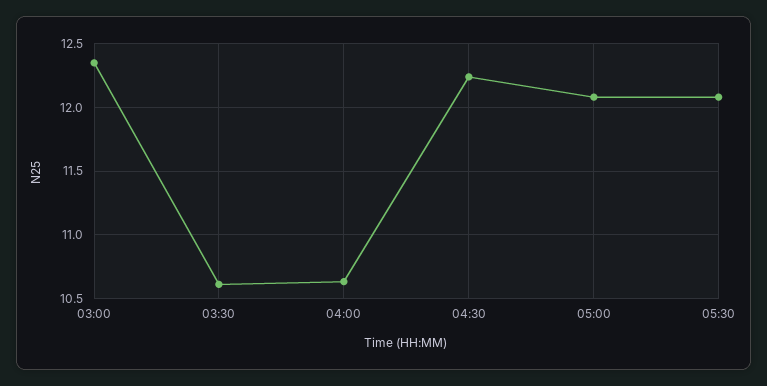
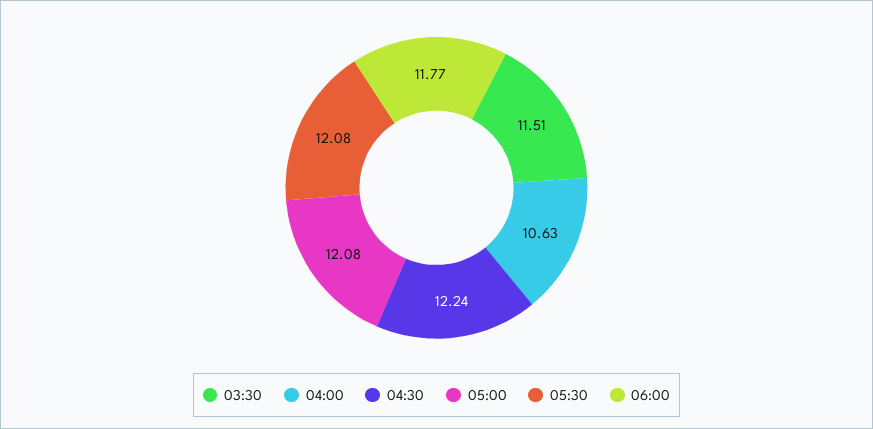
03:00: 12.35 -> none
03:30: 10.6 -> 11.51
06:00: none -> 11.77

